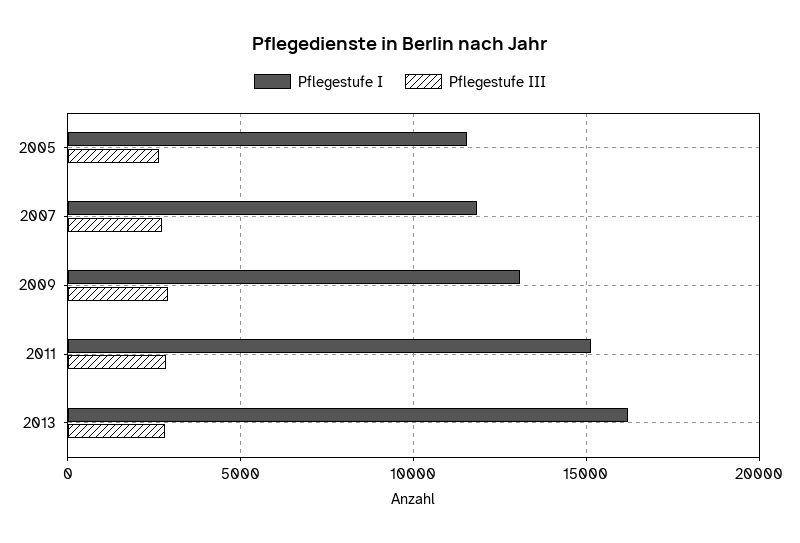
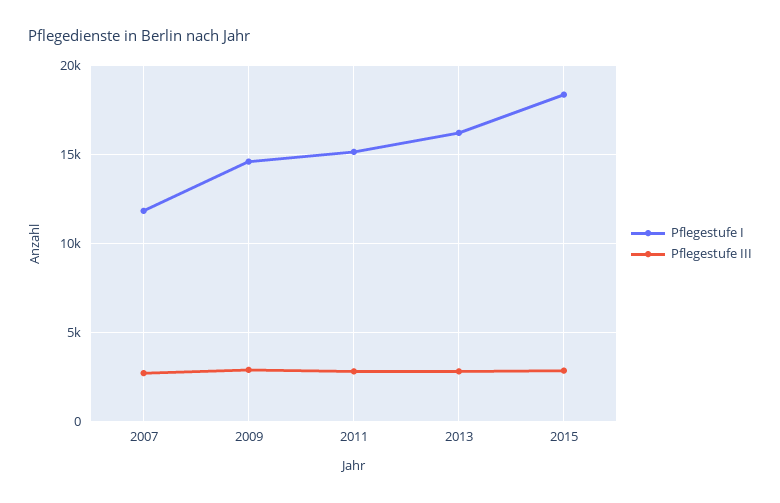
Pflegestufe I, 2005: 11500 -> none
Pflegestufe III, 2005: 2500 -> none
Pflegestufe I, 2009: 13000 -> 14500
Pflegestufe I, 2015: none -> 18500
Pflegestufe III, 2015: none -> 3000

